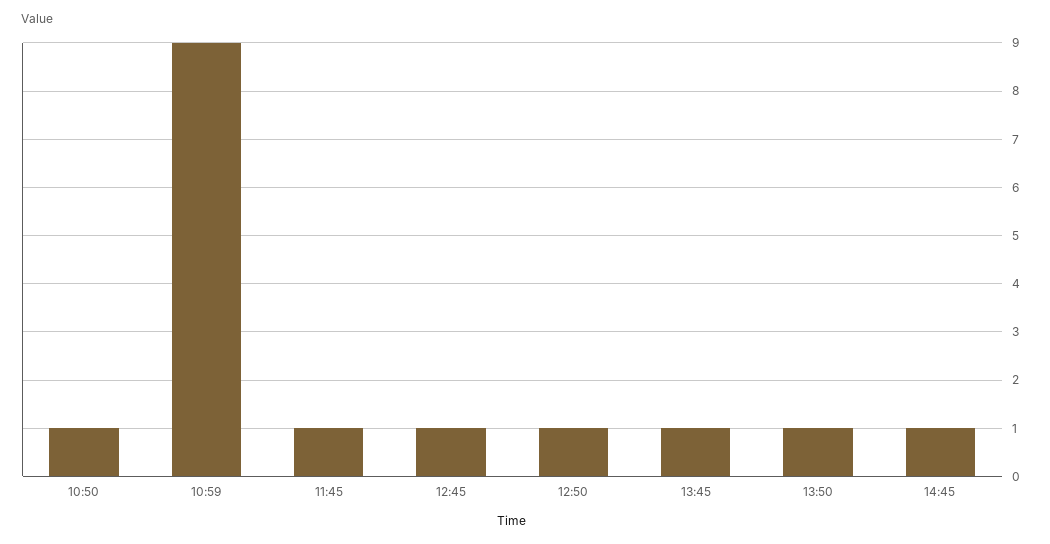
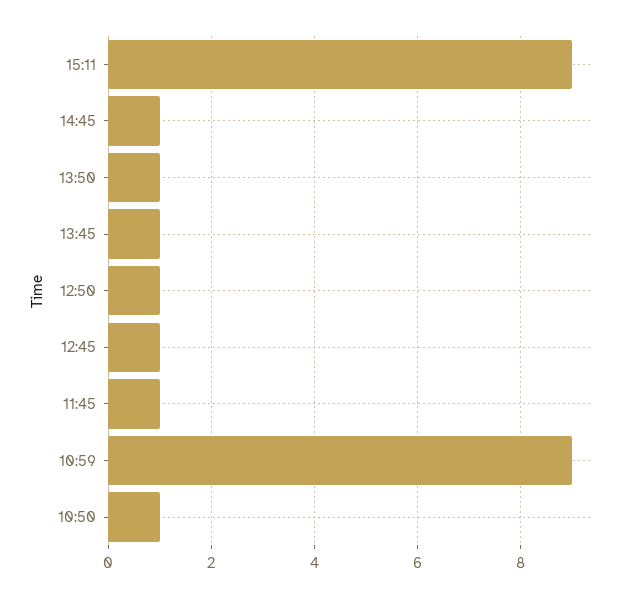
15:11: none -> 9

